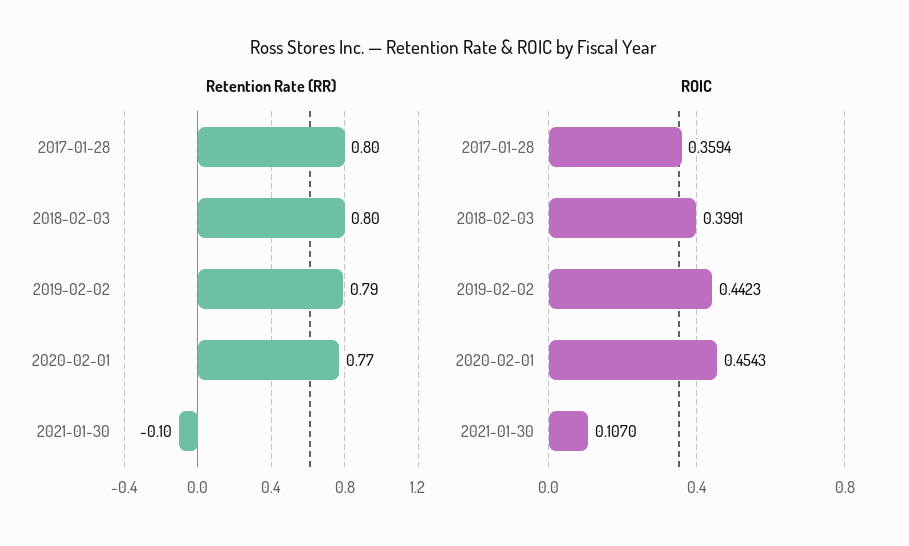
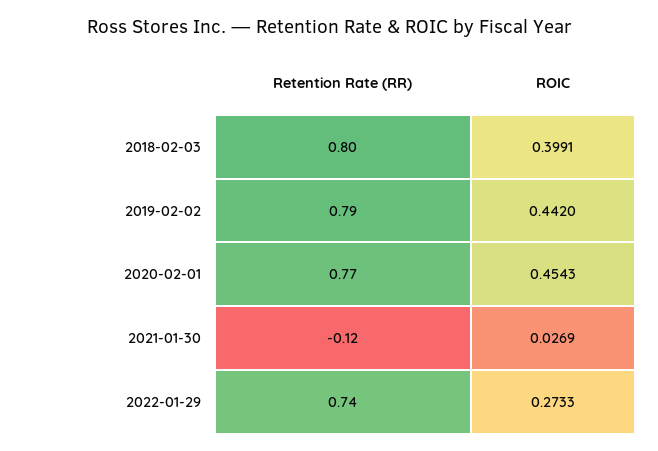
Retention Rate (RR), 2017-01-28: 0.8 -> none
Retention Rate (RR), 2021-01-30: -0.1 -> -0.12
ROIC, 2017-01-28: 0.3594 -> none
ROIC, 2019-02-02: 0.4423 -> 0.442
ROIC, 2021-01-30: 0.107 -> 0.0269
Retention Rate (RR), 2022-01-29: none -> 0.74
ROIC, 2022-01-29: none -> 0.2733

